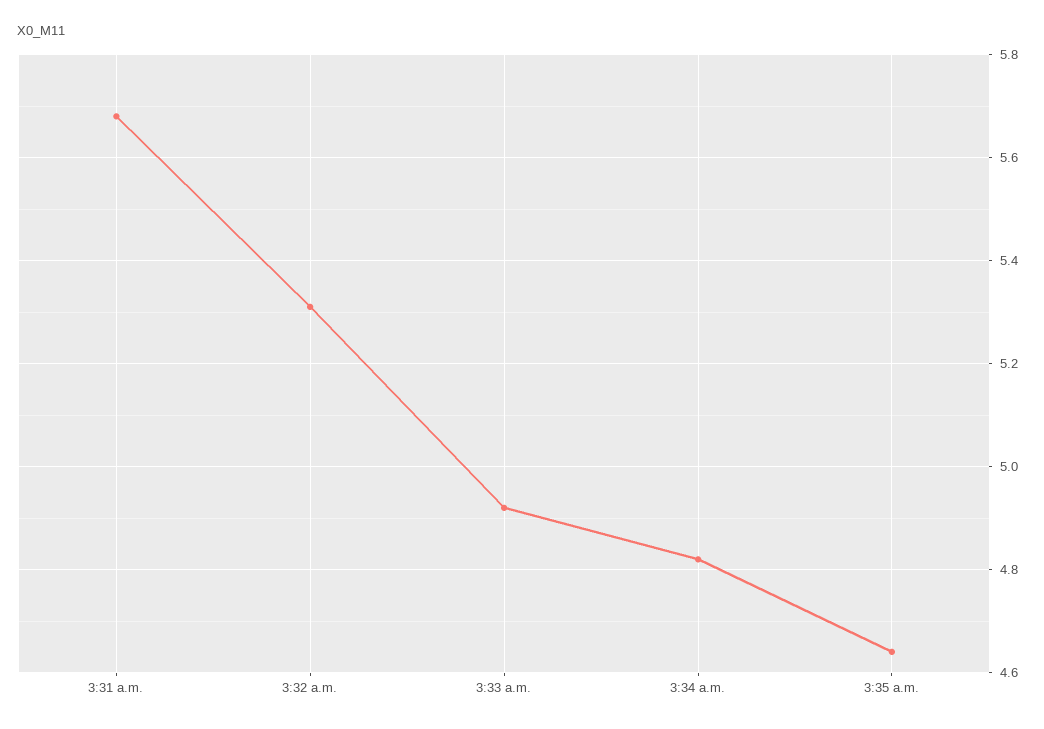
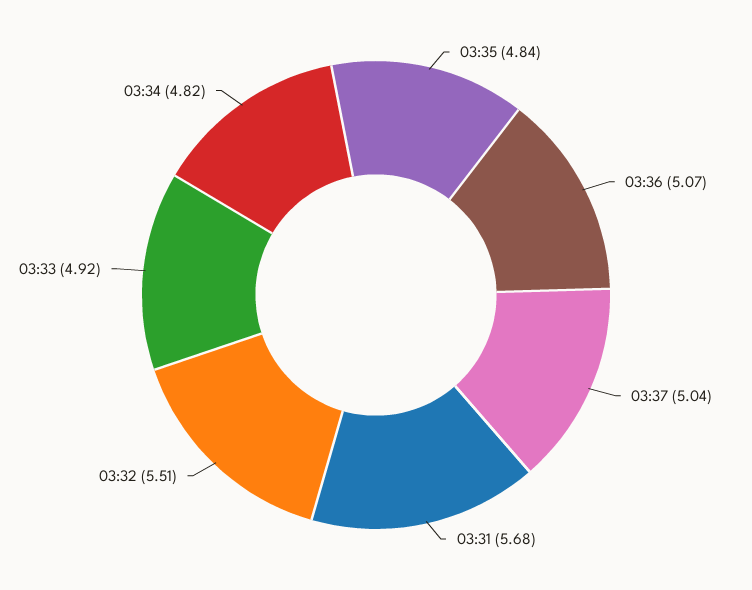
3:32 a.m.: 5.3 -> 5.51
3:35 a.m.: 4.65 -> 4.84
03:36: none -> 5.07
03:37: none -> 5.04

